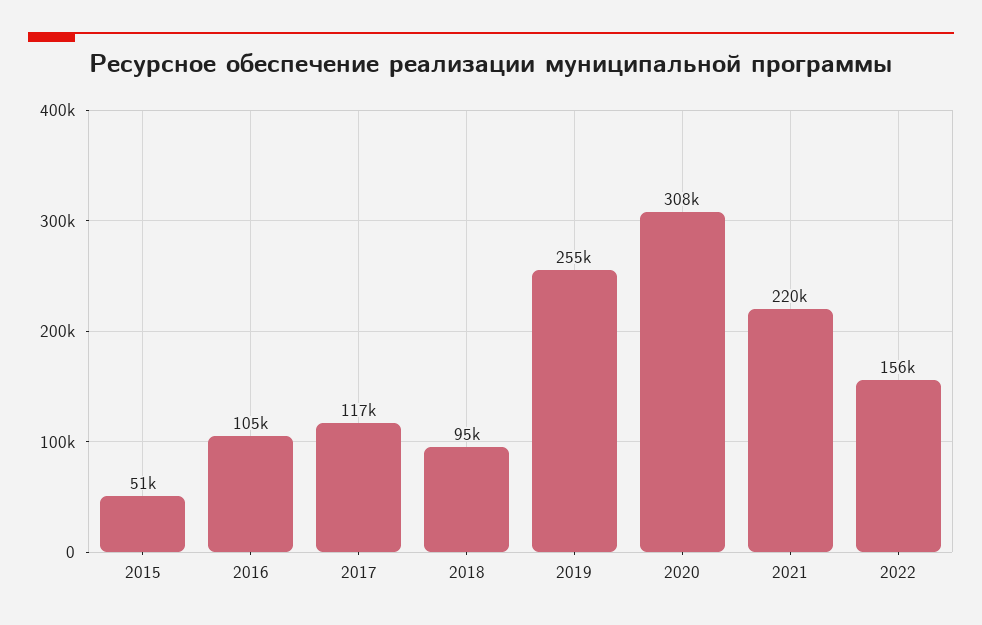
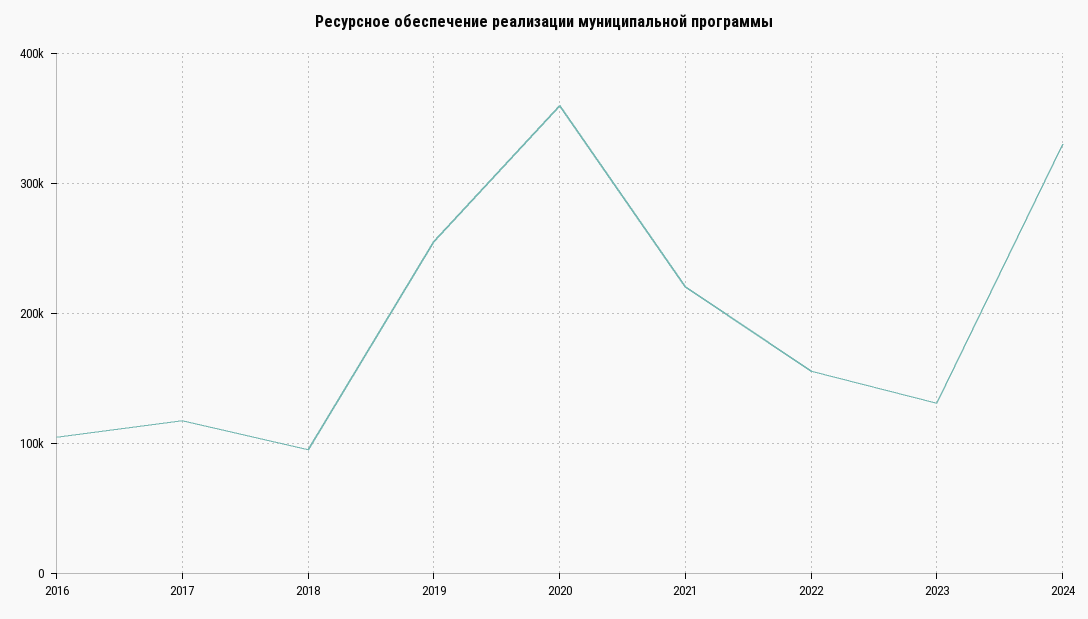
2015: 51000 -> none
2020: 308000 -> 360000
2023: none -> 130000
2024: none -> 330000

